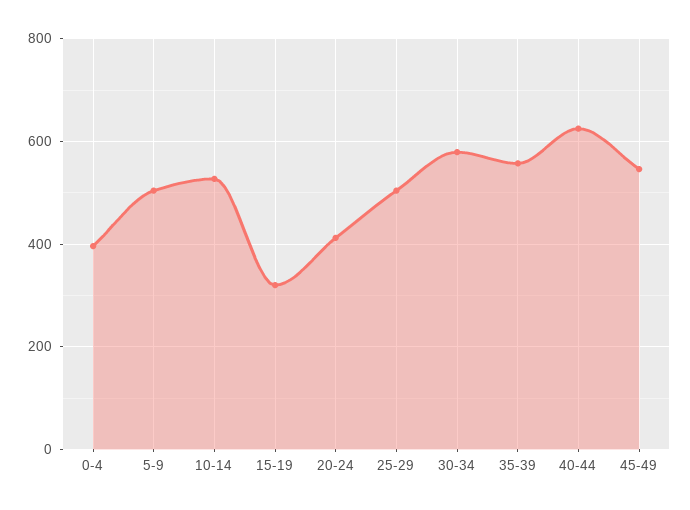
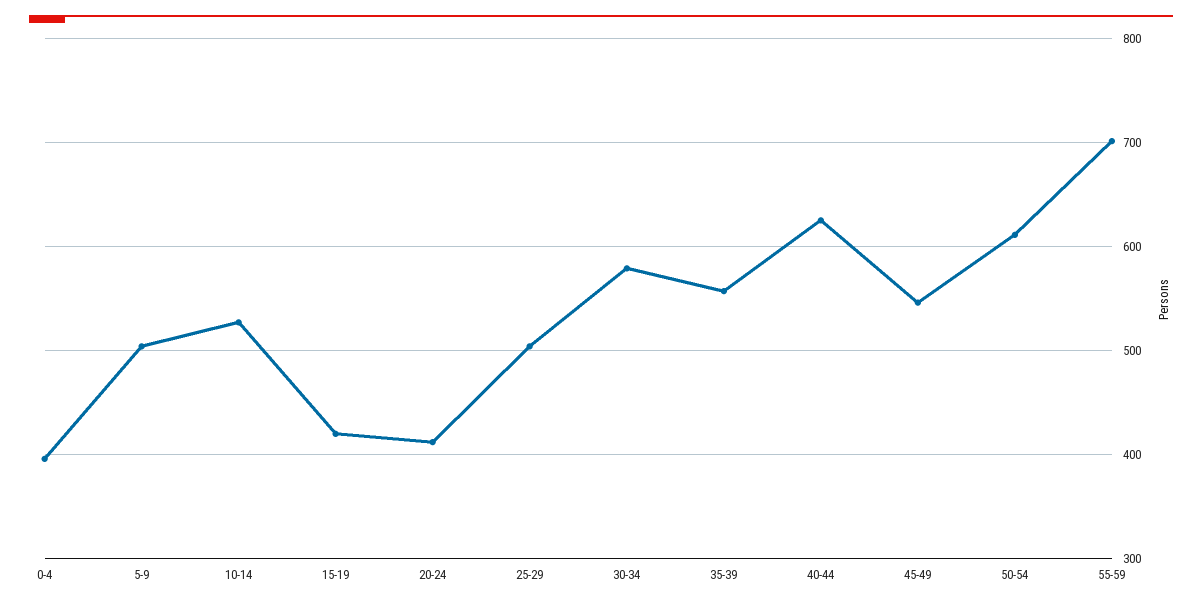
15-19: 320 -> 420
50-54: none -> 610
55-59: none -> 700

